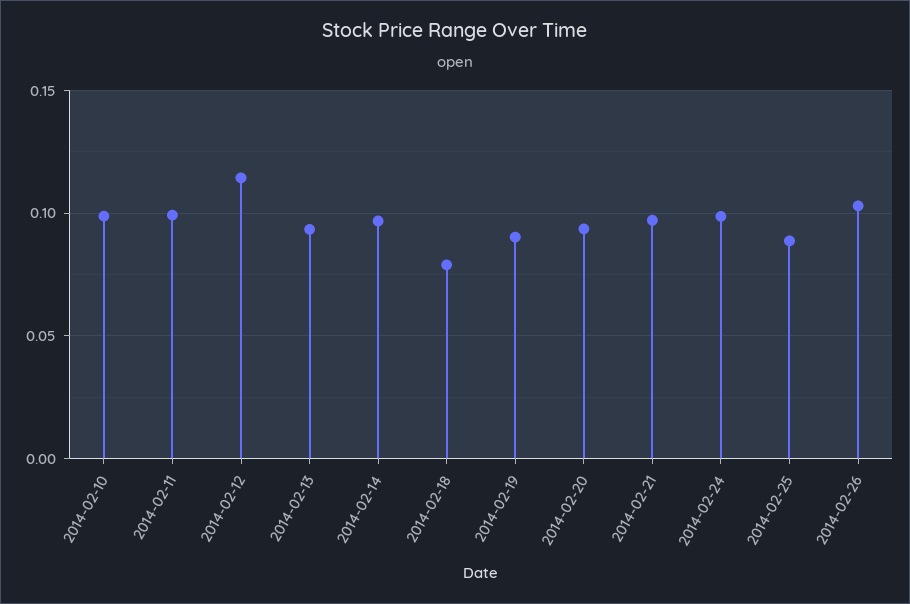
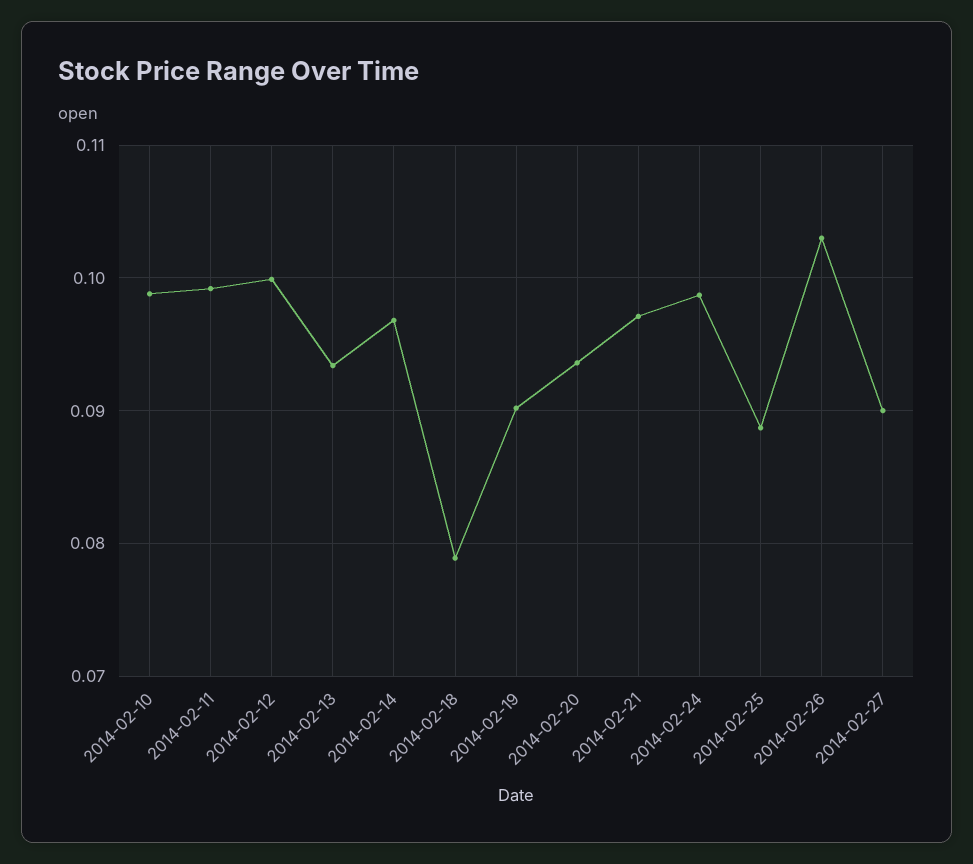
2014-02-12: 0.115 -> 0.1
2014-02-27: none -> 0.09

